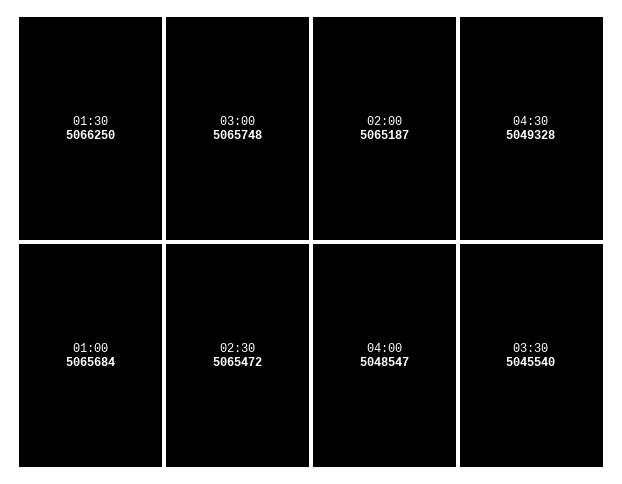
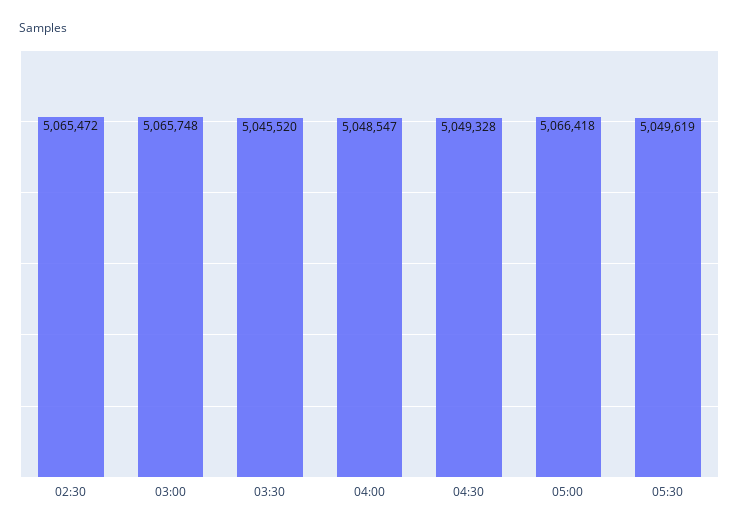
01:30: 5066250 -> none
01:00: 5065684 -> none
02:00: 5065187 -> none
03:30: 5045540 -> 5045520
05:00: none -> 5066418
05:30: none -> 5049619

